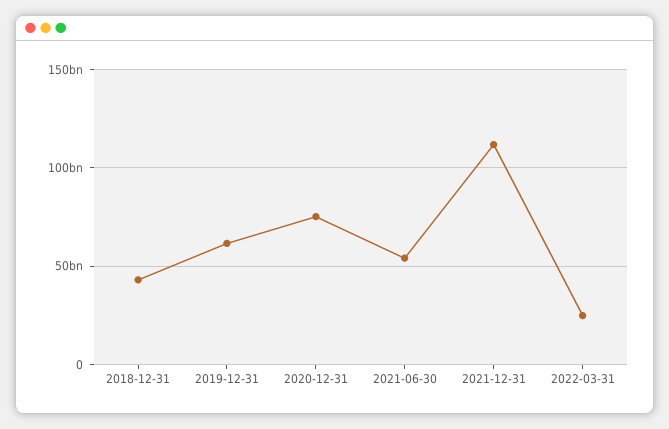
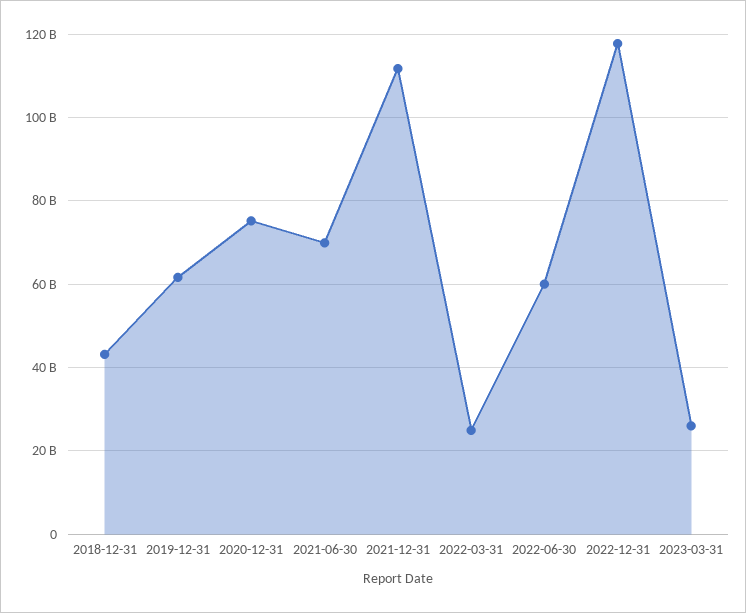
2021-06-30: 55000000000 -> 70000000000
2022-06-30: none -> 60000000000
2022-12-31: none -> 118000000000
2023-03-31: none -> 26000000000

